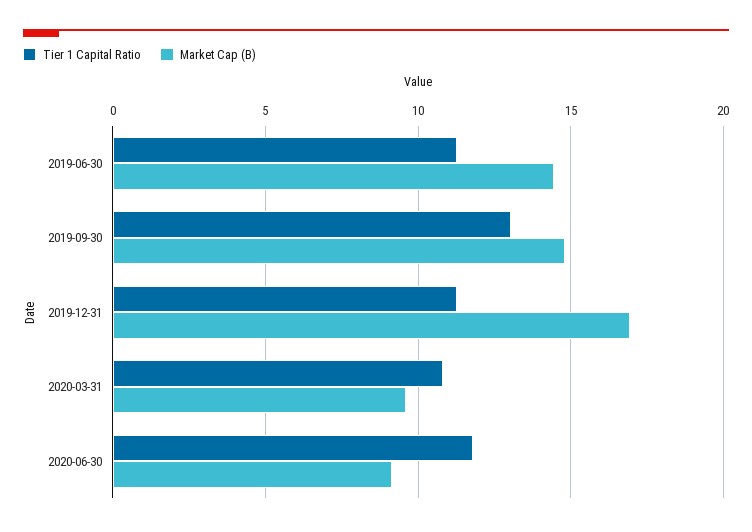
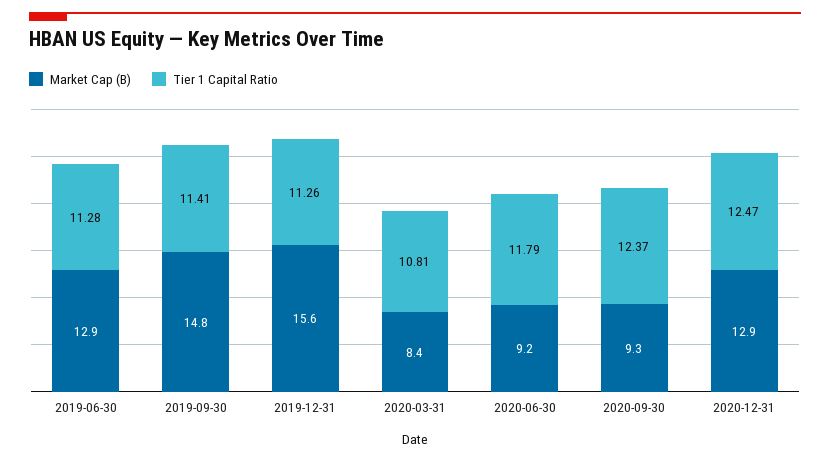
Market Cap (B), 2019-06-30: 14.5 -> 12.9
Tier 1 Capital Ratio, 2019-09-30: 13 -> 11.41
Market Cap (B), 2019-12-31: 17 -> 15.6
Market Cap (B), 2020-03-31: 9.5 -> 8.4
Market Cap (B), 2020-09-30: none -> 9.3
Tier 1 Capital Ratio, 2020-09-30: none -> 12.37
Market Cap (B), 2020-12-31: none -> 12.9
Tier 1 Capital Ratio, 2020-12-31: none -> 12.47

